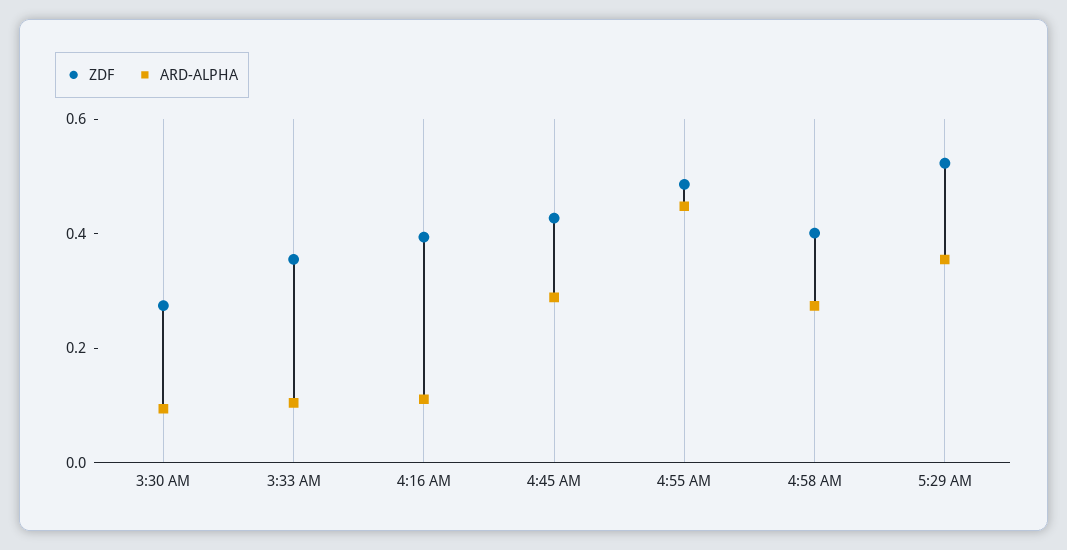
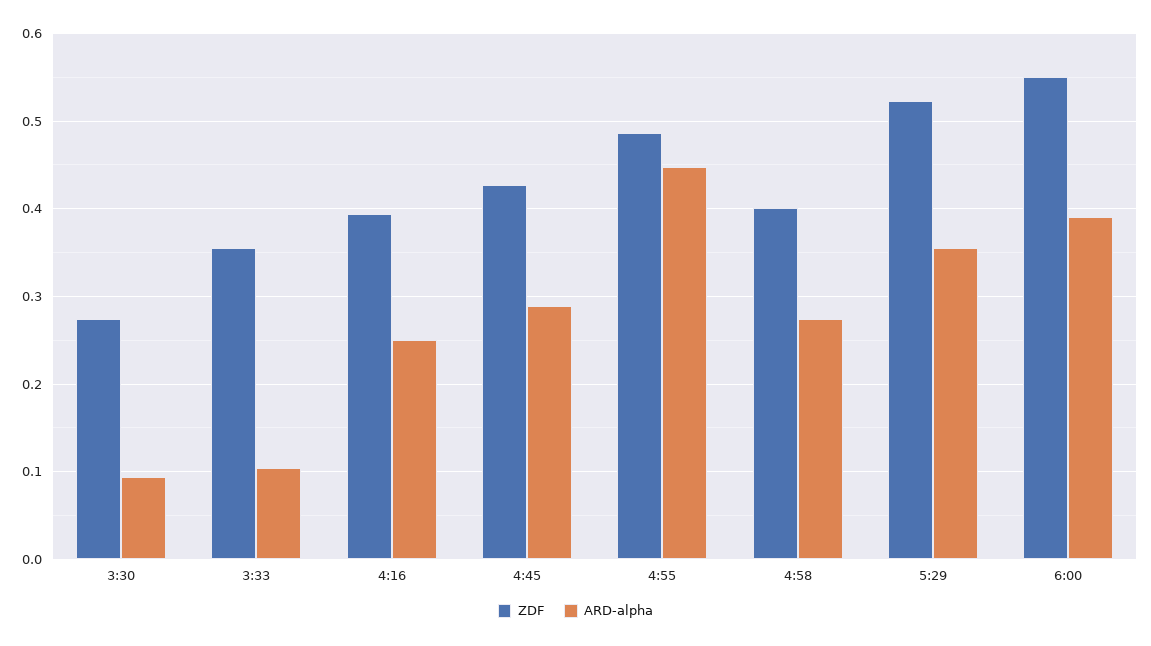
ARD-ALPHA, 4:16 AM: 0.1 -> 0.25
ZDF, 6:00: none -> 0.55
ARD-ALPHA, 6:00: none -> 0.39

